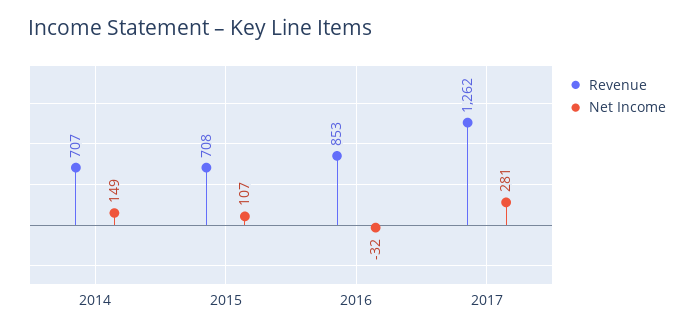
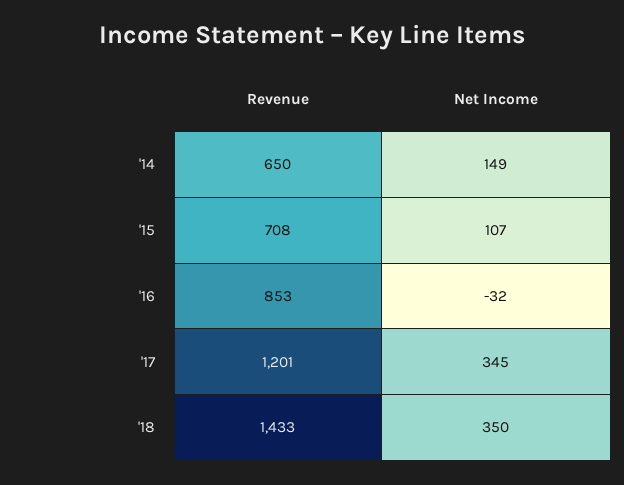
Revenue, 2014: 707 -> 650
Revenue, 2017: 1262 -> 1201
Net Income, 2017: 281 -> 345
Revenue, '18: none -> 1433
Net Income, '18: none -> 350

